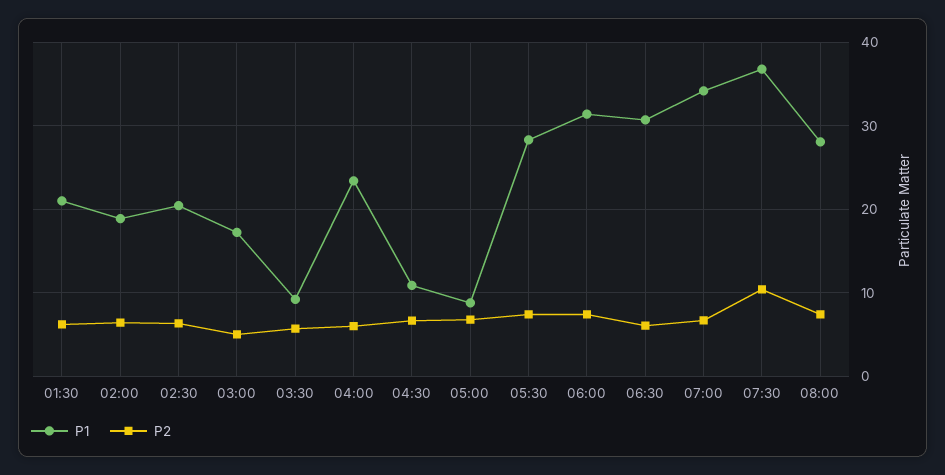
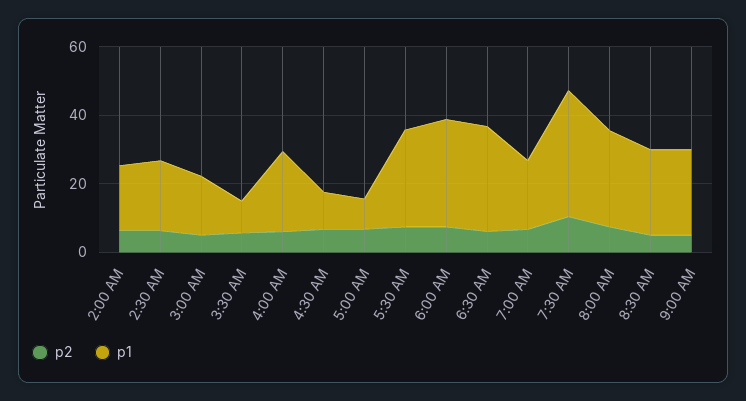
P1, 01:30: 21 -> none
P2, 01:30: 6 -> none
P1, 07:00: 34 -> 20
P2, 8:30 AM: none -> 5
P1, 8:30 AM: none -> 25
P2, 9:00 AM: none -> 5
P1, 9:00 AM: none -> 25

